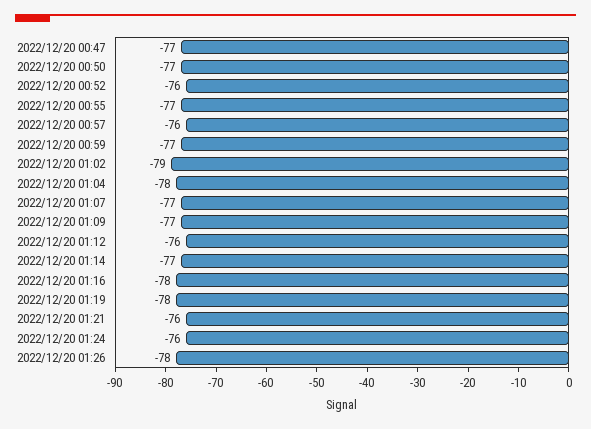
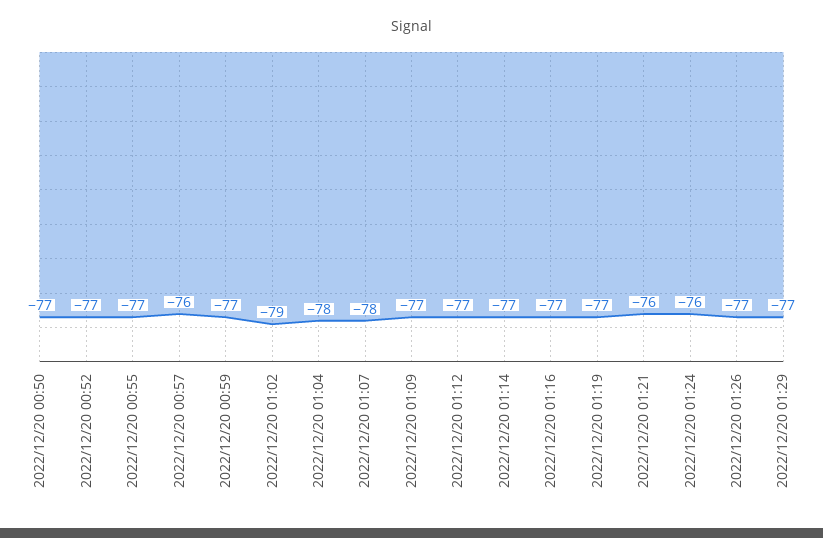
2022/12/20 00:47: -77 -> none
2022/12/20 00:52: -76 -> -77
2022/12/20 01:07: -77 -> -78
2022/12/20 01:12: -76 -> -77
2022/12/20 01:16: -78 -> -77
2022/12/20 01:19: -78 -> -77
2022/12/20 01:26: -78 -> -77
2022/12/20 01:29: none -> -77

